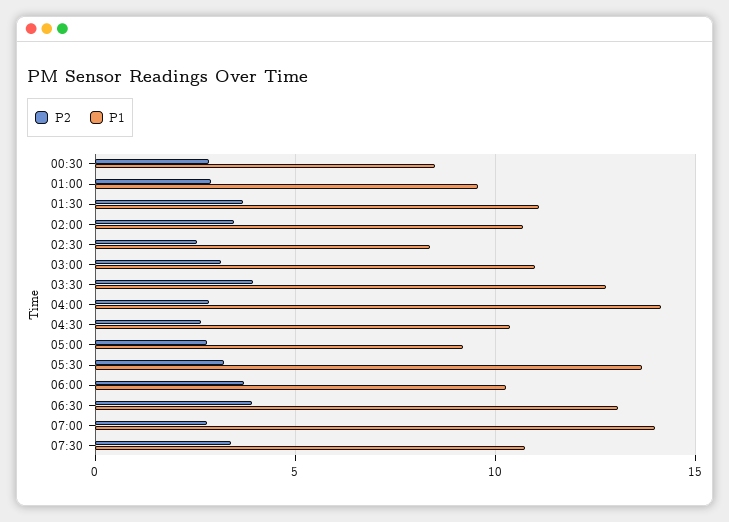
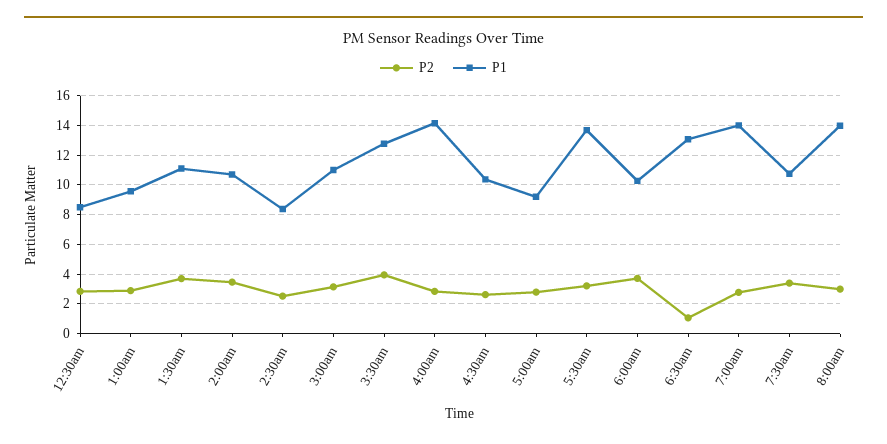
P2, 06:30: 4 -> 1
P2, 8:00am: none -> 3
P1, 8:00am: none -> 14

